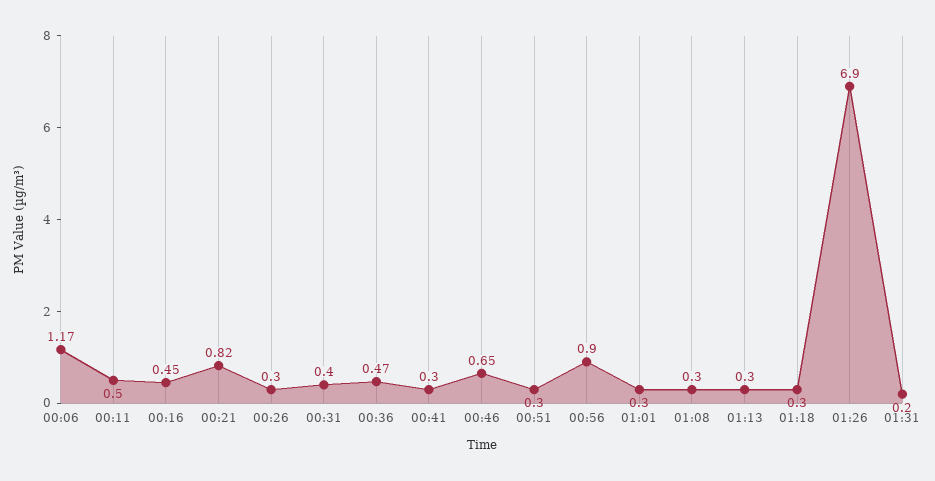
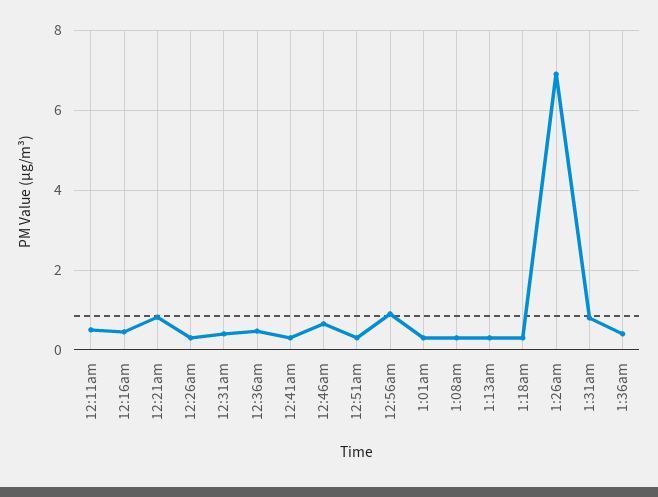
00:06: 1.17 -> none
01:31: 0.2 -> 0.8
1:36am: none -> 0.4

